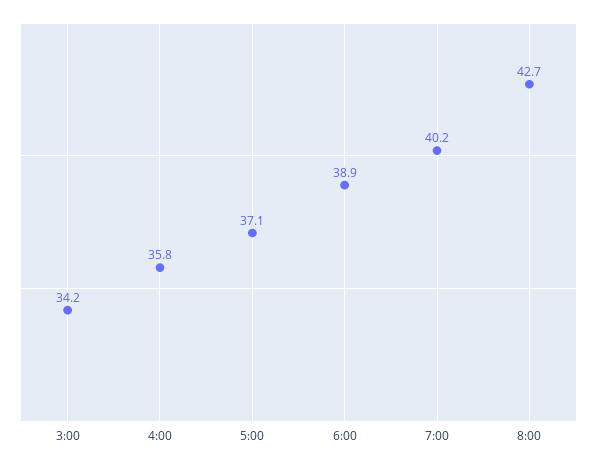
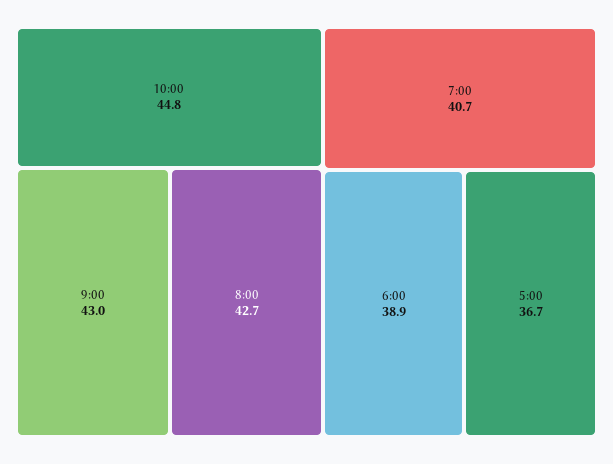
3:00: 34.2 -> none
4:00: 35.8 -> none
5:00: 37.1 -> 36.7
7:00: 40.2 -> 40.7
10:00: none -> 44.8
9:00: none -> 43

